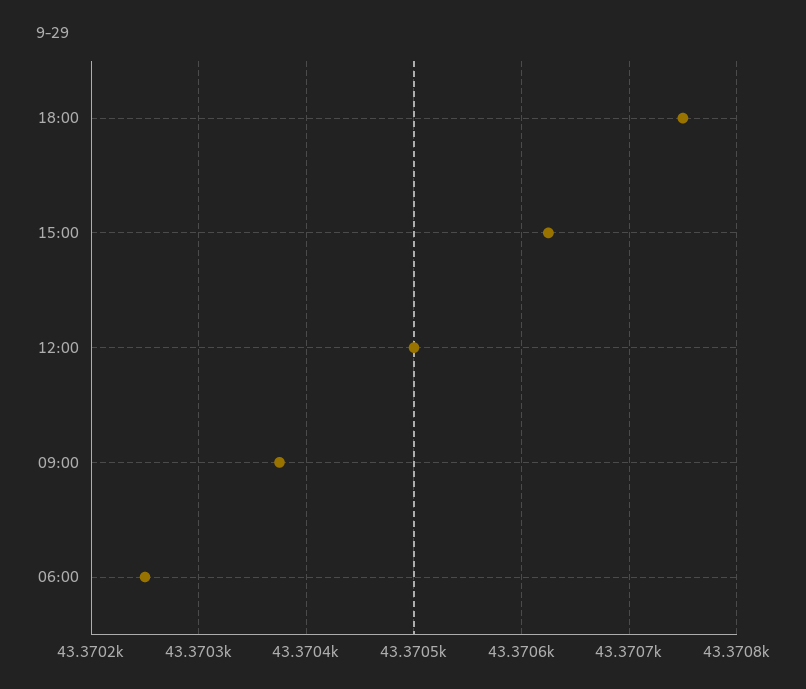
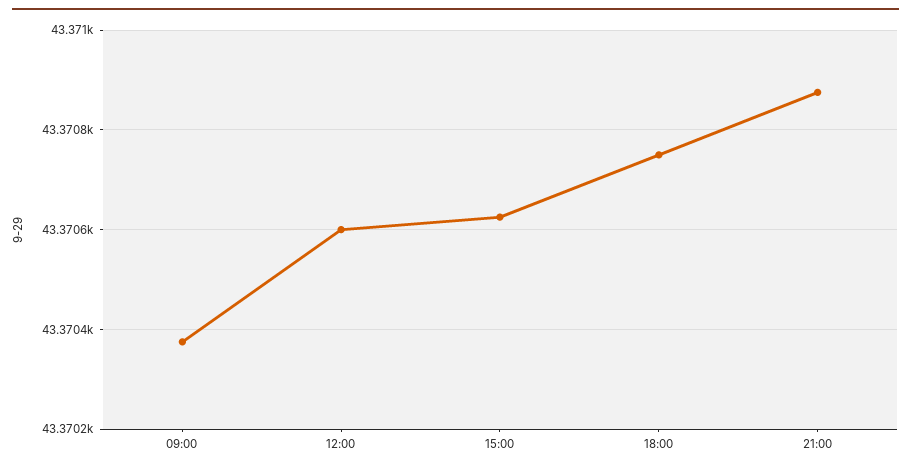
12:00: 43370.5 -> 43370.6
06:00: 43370.25 -> none
21:00: none -> 43370.88

